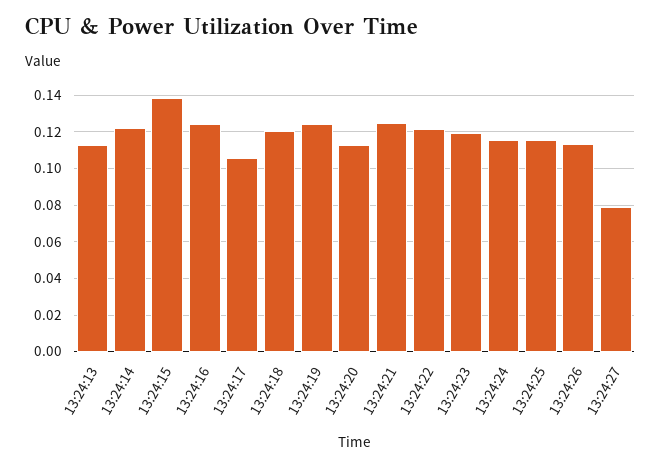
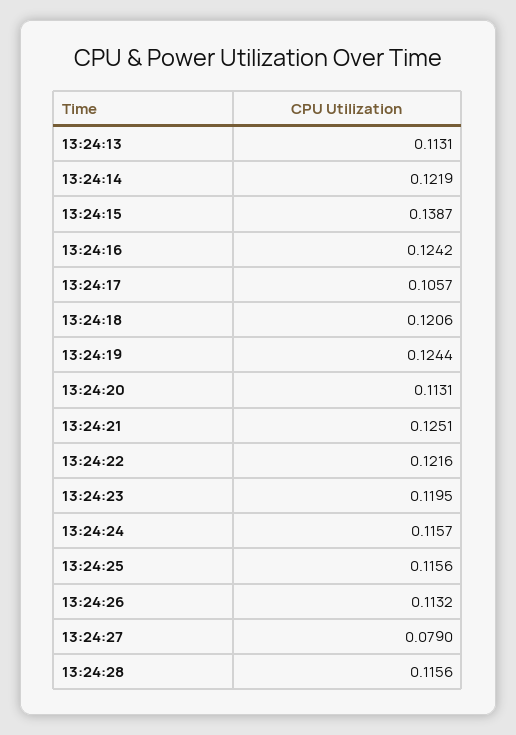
13:24:28: none -> 0.1156

